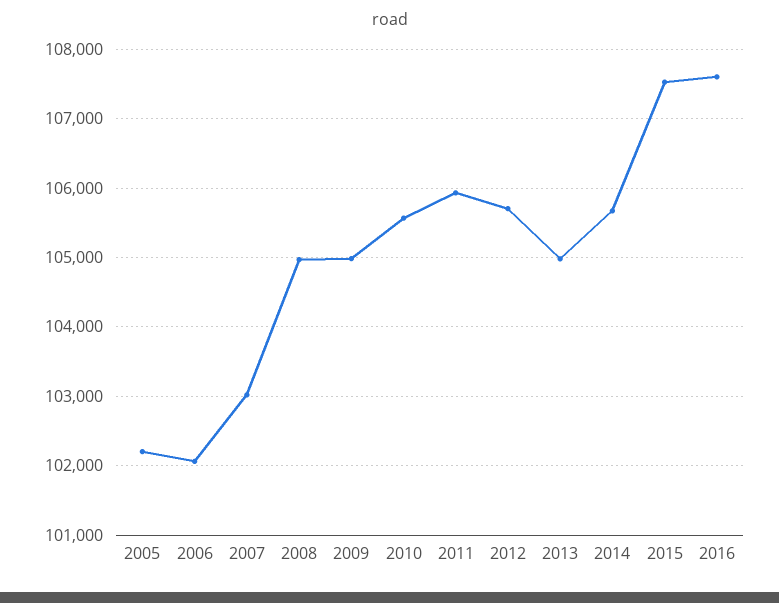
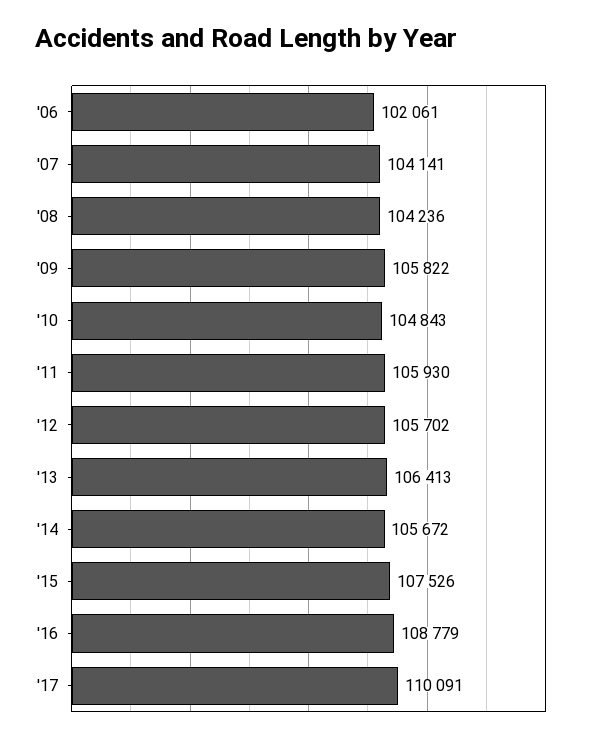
2005: 102200 -> none
2007: 103000 -> 104141
2008: 105000 -> 104236
2009: 105000 -> 105822
2010: 105600 -> 104843
2013: 105000 -> 106413
2016: 107600 -> 108779
'17: none -> 110091

